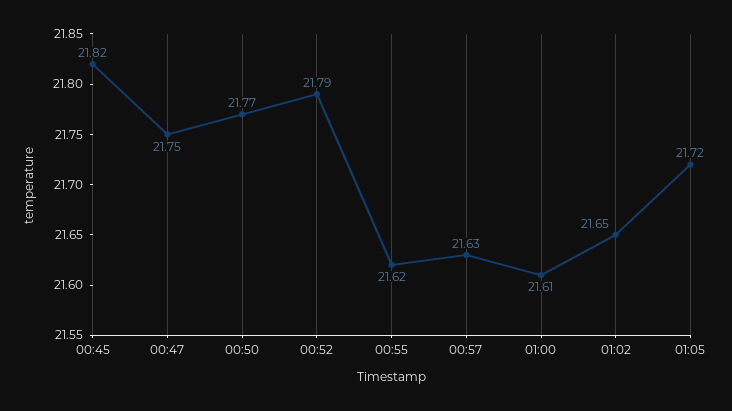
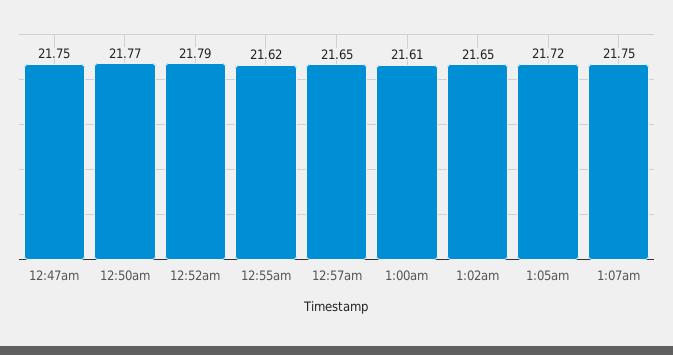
00:45: 21.82 -> none
00:57: 21.63 -> 21.65
1:07am: none -> 21.75

